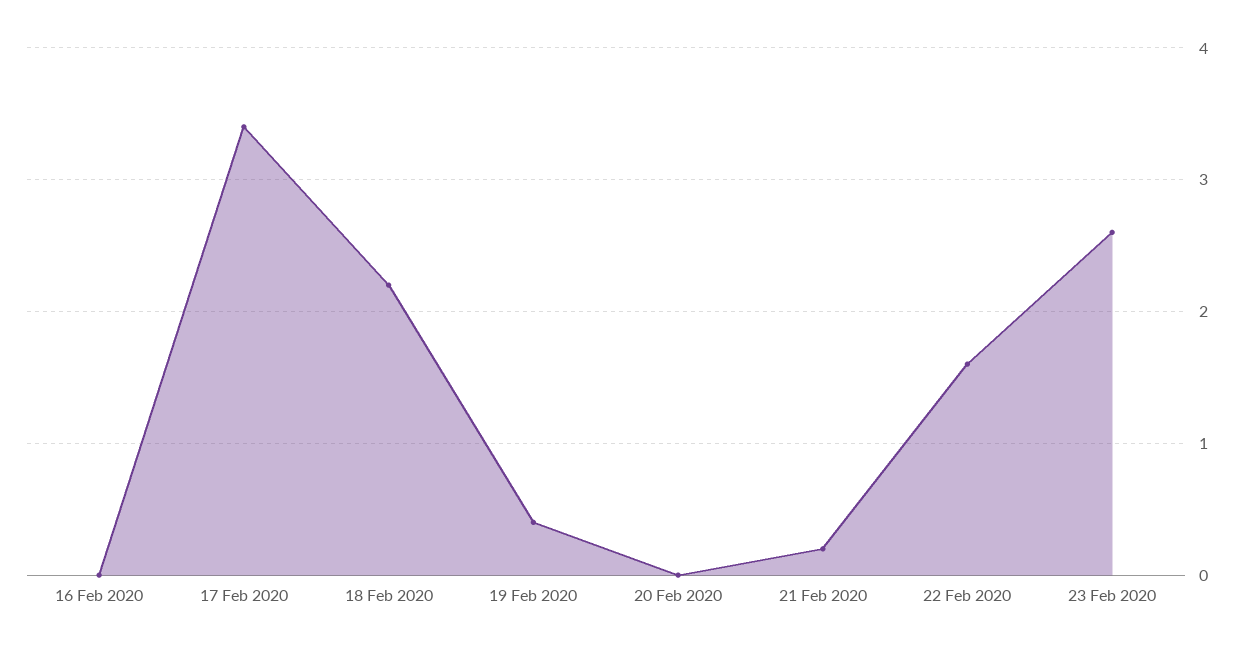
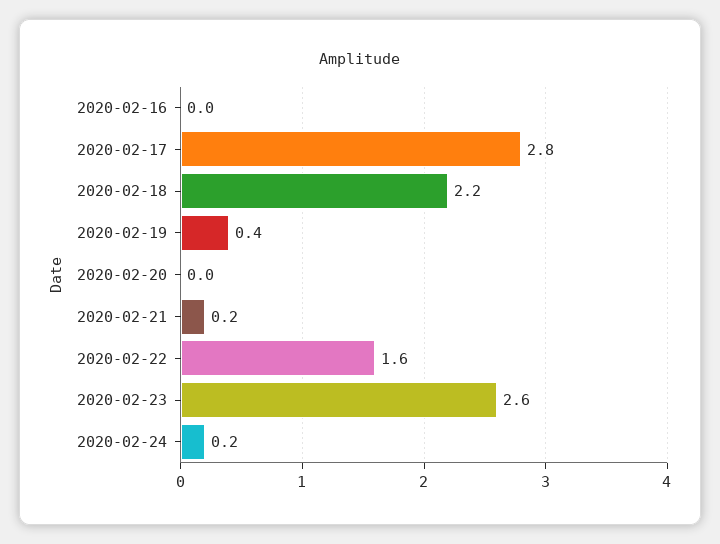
17 Feb 2020: 3.4 -> 2.8
2020-02-24: none -> 0.2

